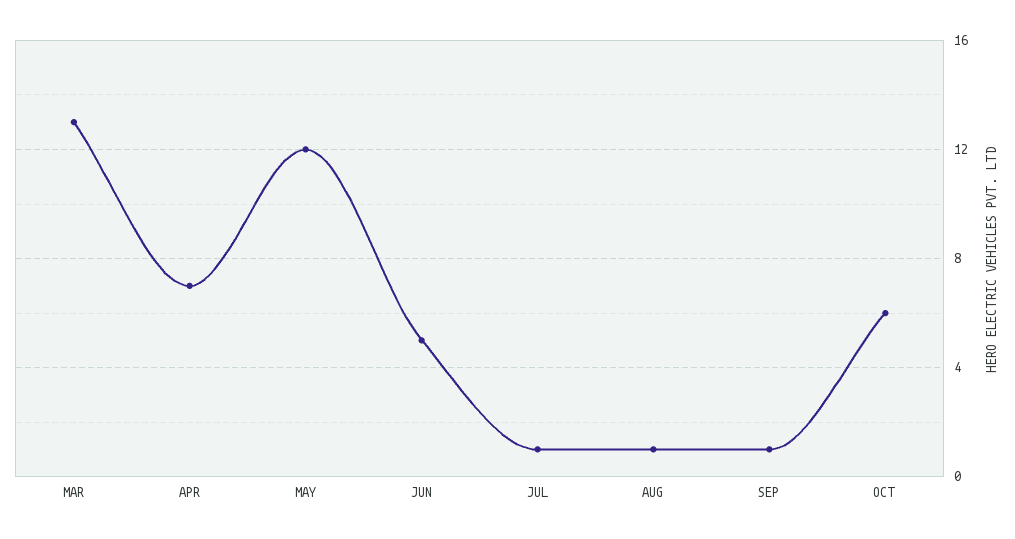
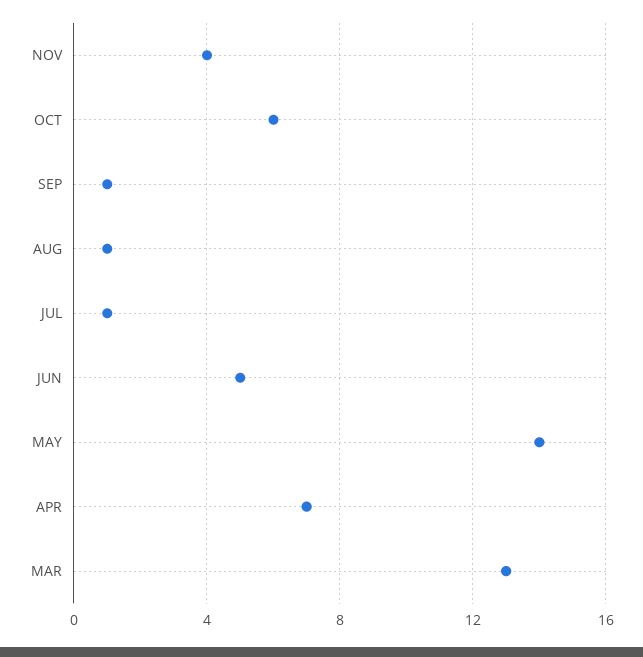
MAY: 12 -> 14
NOV: none -> 4

